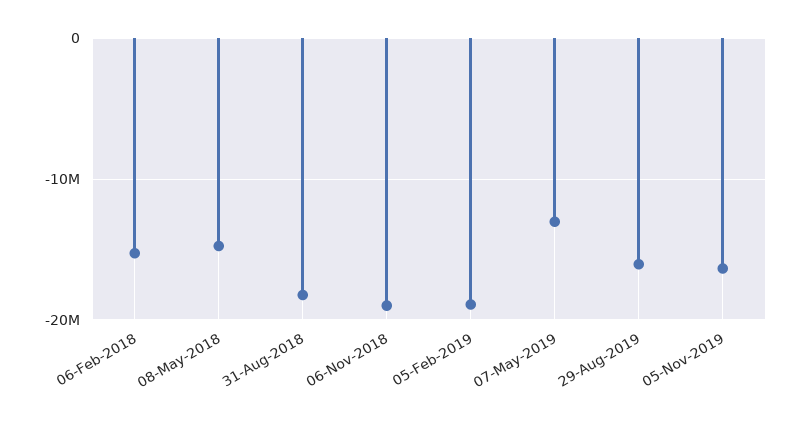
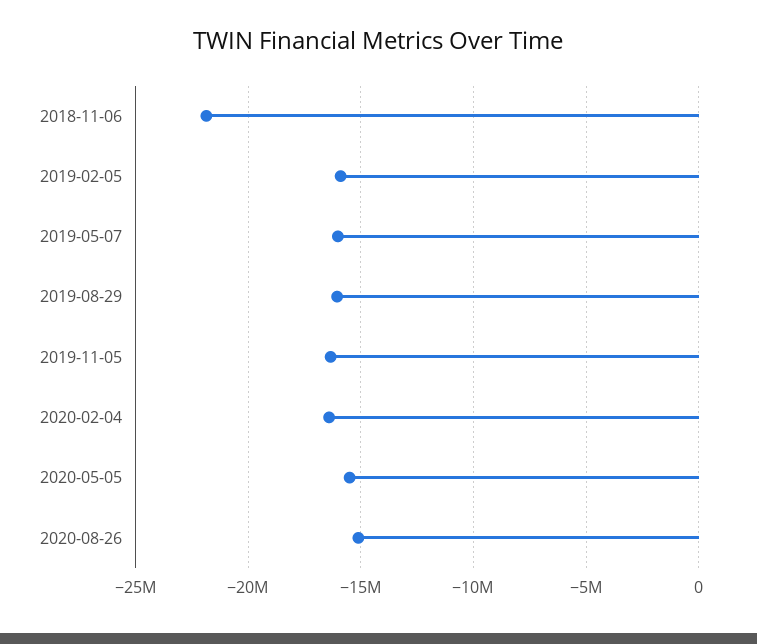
06-Feb-2018: -15000000 -> none
08-May-2018: -15000000 -> none
31-Aug-2018: -18000000 -> none
06-Nov-2018: -19000000 -> -22000000
05-Feb-2019: -19000000 -> -16000000
07-May-2019: -13000000 -> -16000000
2020-02-04: none -> -16500000
2020-05-05: none -> -15500000
2020-08-26: none -> -15000000

